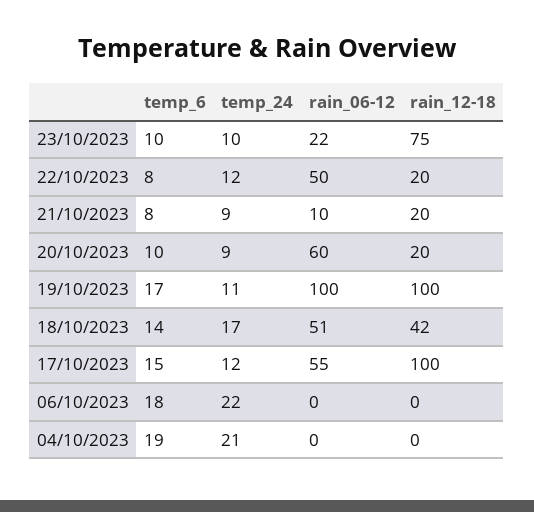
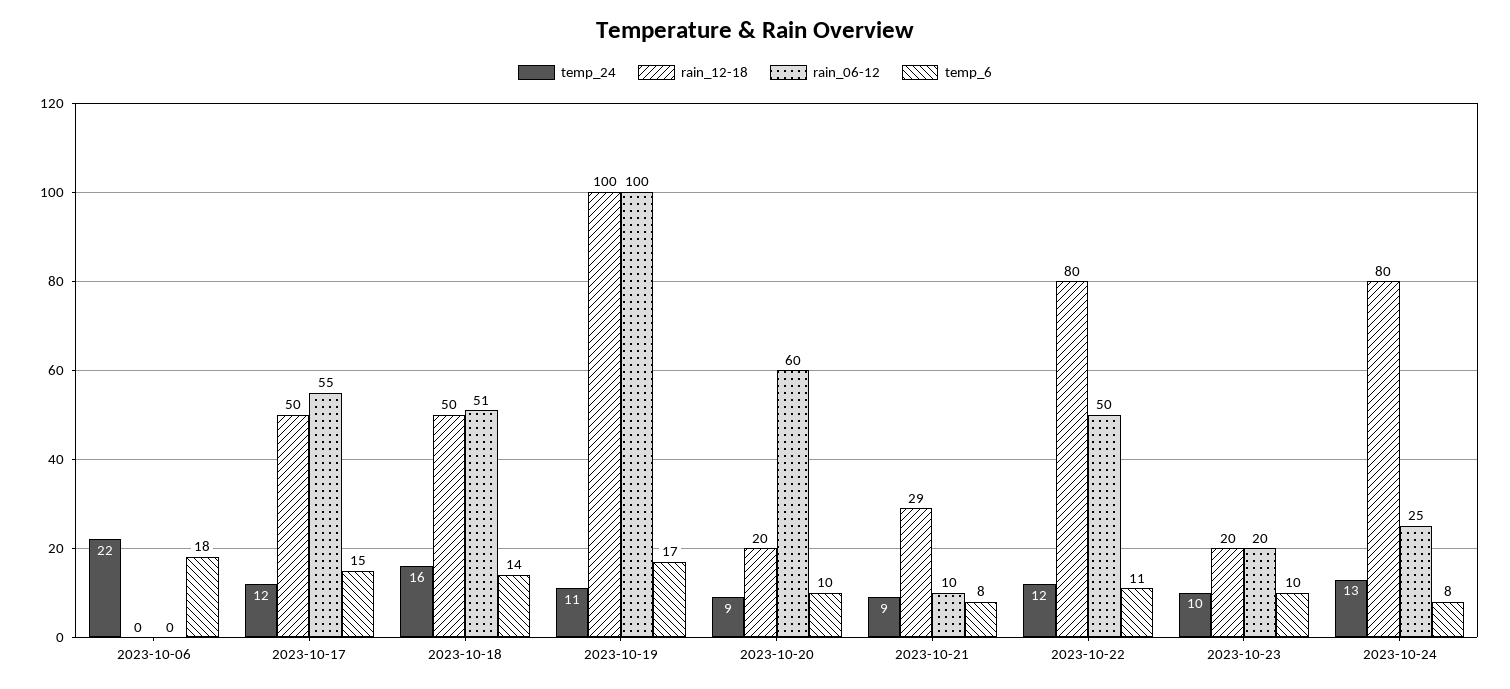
rain_06-12, 23/10/2023: 22 -> 20
rain_12-18, 23/10/2023: 75 -> 20
temp_6, 22/10/2023: 8 -> 11
rain_12-18, 22/10/2023: 20 -> 80
rain_12-18, 21/10/2023: 20 -> 29
temp_24, 18/10/2023: 17 -> 16
rain_12-18, 18/10/2023: 42 -> 50
rain_12-18, 17/10/2023: 100 -> 50
temp_6, 04/10/2023: 19 -> none
temp_24, 04/10/2023: 21 -> none
rain_06-12, 04/10/2023: 0 -> none
rain_12-18, 04/10/2023: 0 -> none
temp_24, 2023-10-24: none -> 13
rain_12-18, 2023-10-24: none -> 80
rain_06-12, 2023-10-24: none -> 25
temp_6, 2023-10-24: none -> 8

